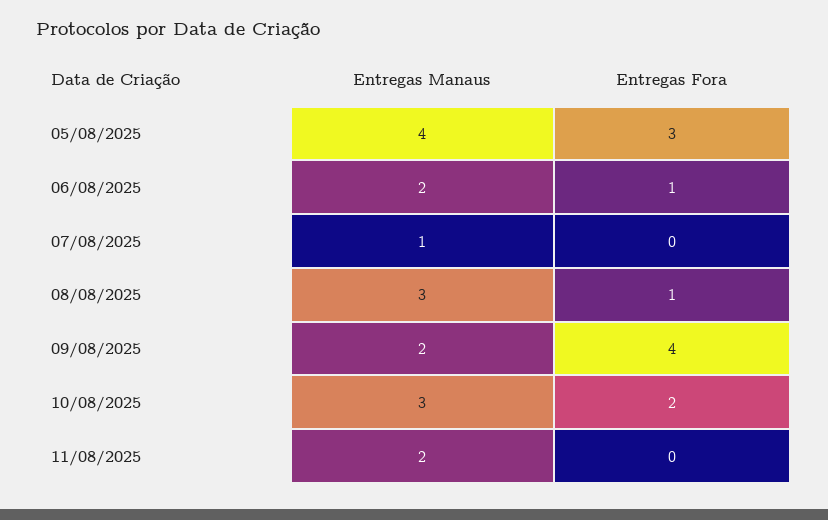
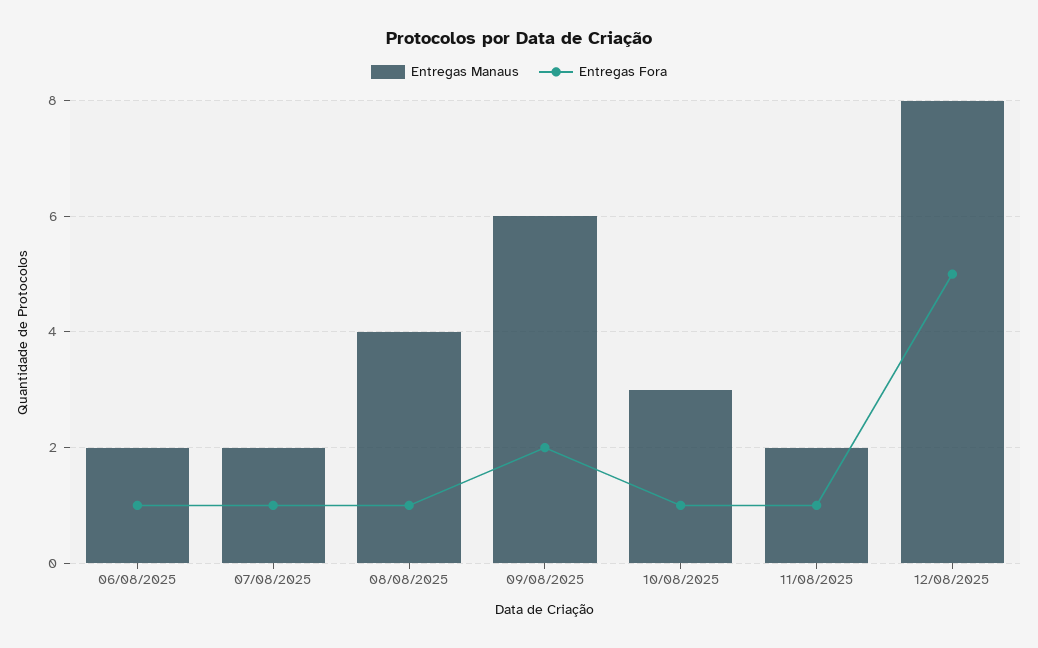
Entregas Manaus, 05/08/2025: 4 -> none
Entregas Fora, 05/08/2025: 3 -> none
Entregas Manaus, 07/08/2025: 1 -> 2
Entregas Fora, 07/08/2025: 0 -> 1
Entregas Manaus, 08/08/2025: 3 -> 4
Entregas Manaus, 09/08/2025: 2 -> 6
Entregas Fora, 09/08/2025: 4 -> 2
Entregas Fora, 10/08/2025: 2 -> 1
Entregas Fora, 11/08/2025: 0 -> 1
Entregas Manaus, 12/08/2025: none -> 8
Entregas Fora, 12/08/2025: none -> 5

